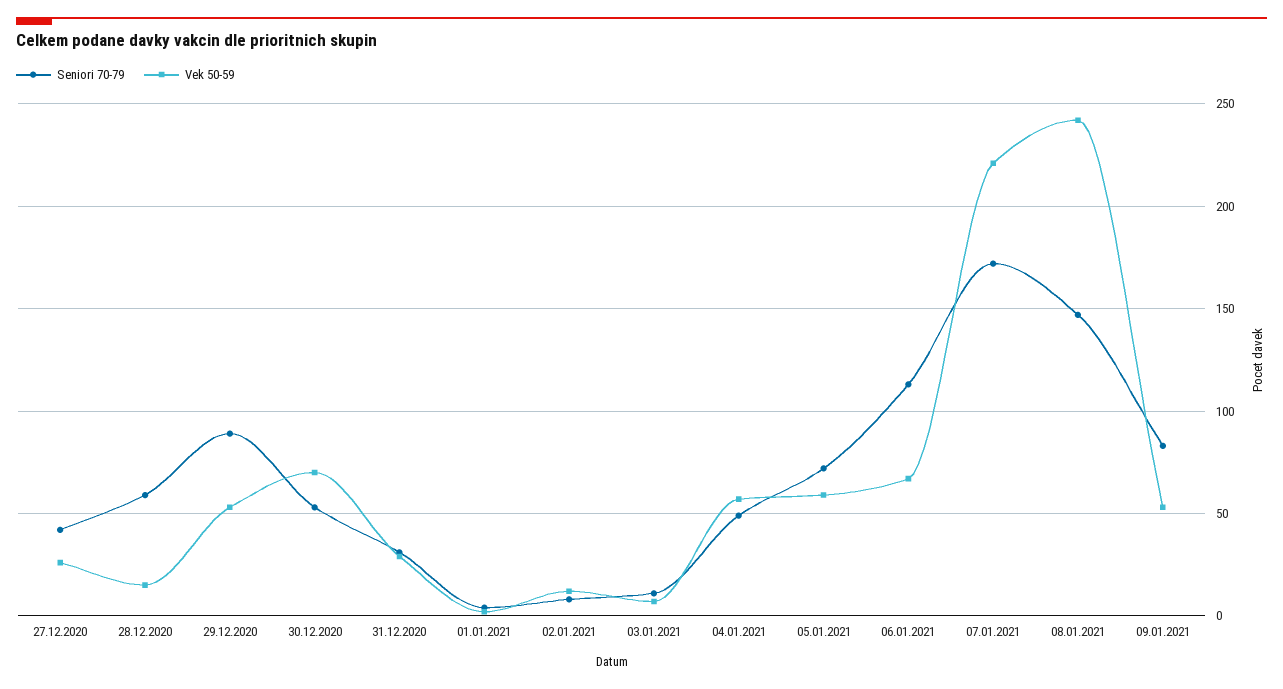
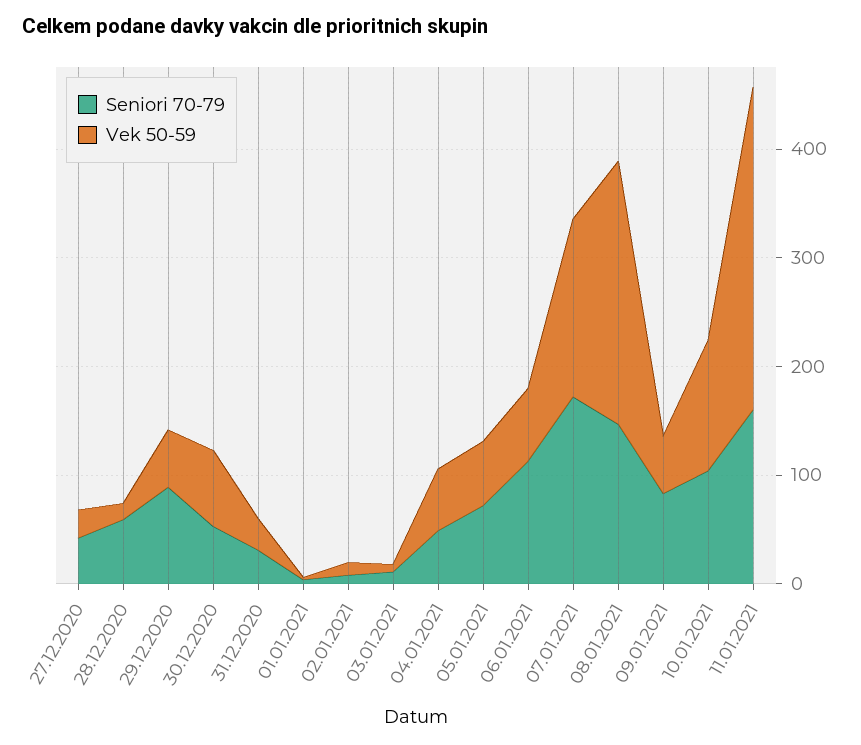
Vek 50-59, 07.01.2021: 220 -> 160
Seniori 70-79, 10.01.2021: none -> 100
Vek 50-59, 10.01.2021: none -> 120
Seniori 70-79, 11.01.2021: none -> 160
Vek 50-59, 11.01.2021: none -> 300

